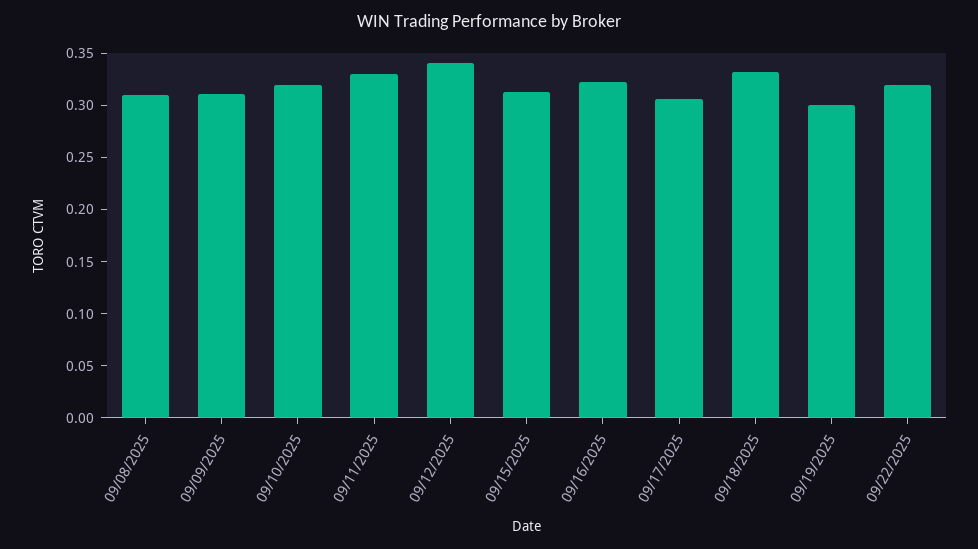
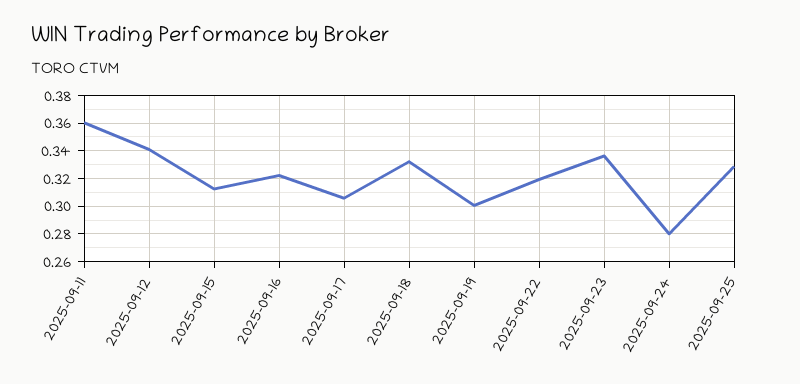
09/08/2025: 0.31 -> none
09/09/2025: 0.31 -> none
09/10/2025: 0.32 -> none
09/11/2025: 0.33 -> 0.36
2025-09-23: none -> 0.335
2025-09-24: none -> 0.28
2025-09-25: none -> 0.33

